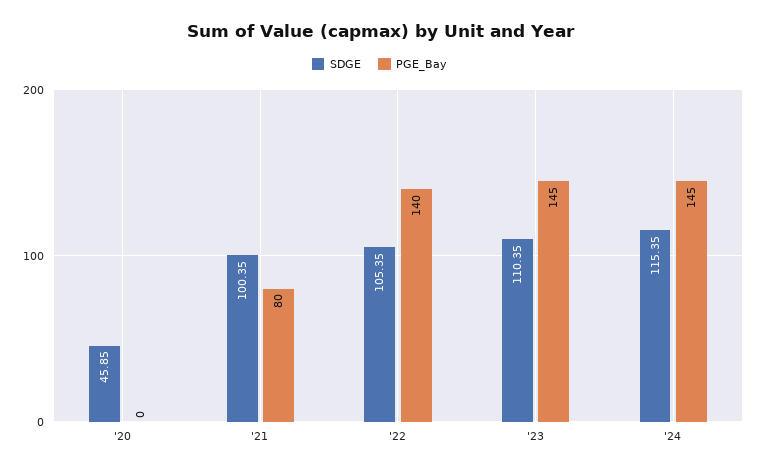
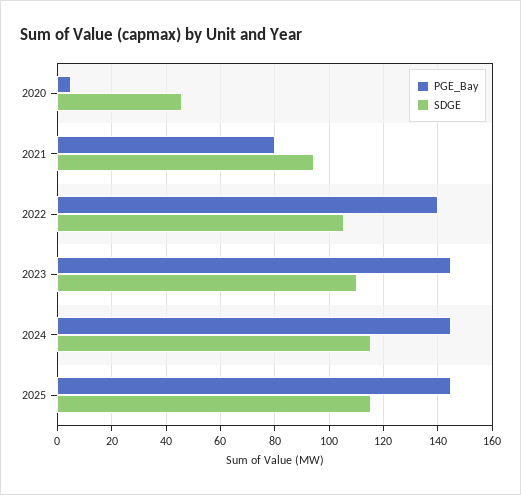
PGE_Bay, '20: 0 -> 5
SDGE, '21: 100.35 -> 95
PGE_Bay, 2025: none -> 145
SDGE, 2025: none -> 115

